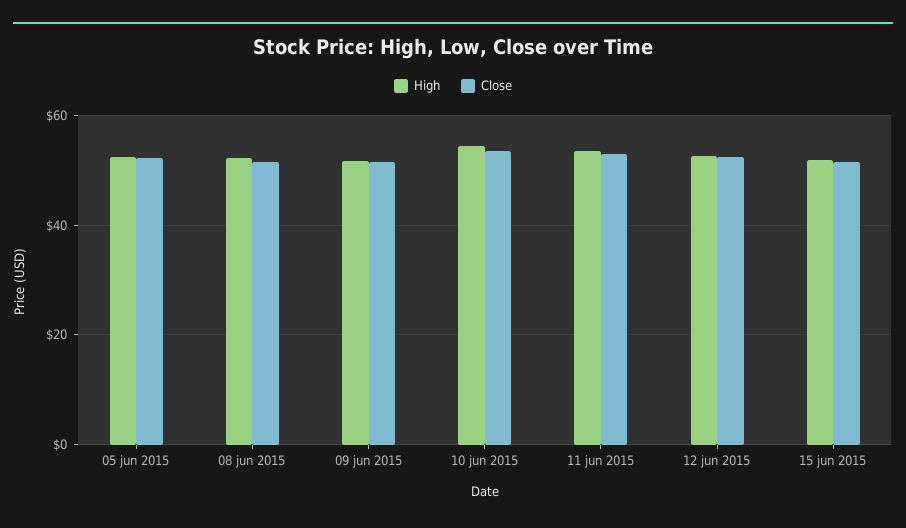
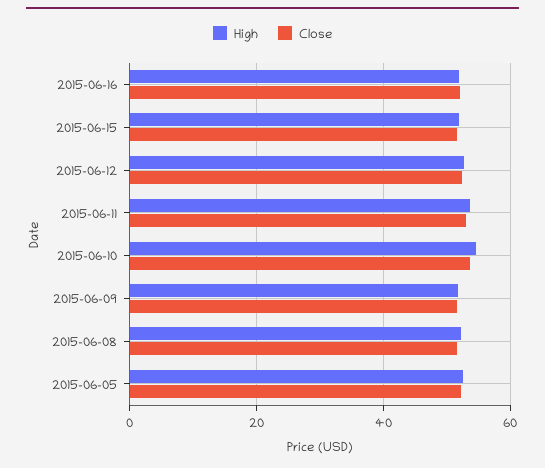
High, 2015-06-16: none -> 52
Close, 2015-06-16: none -> 52

